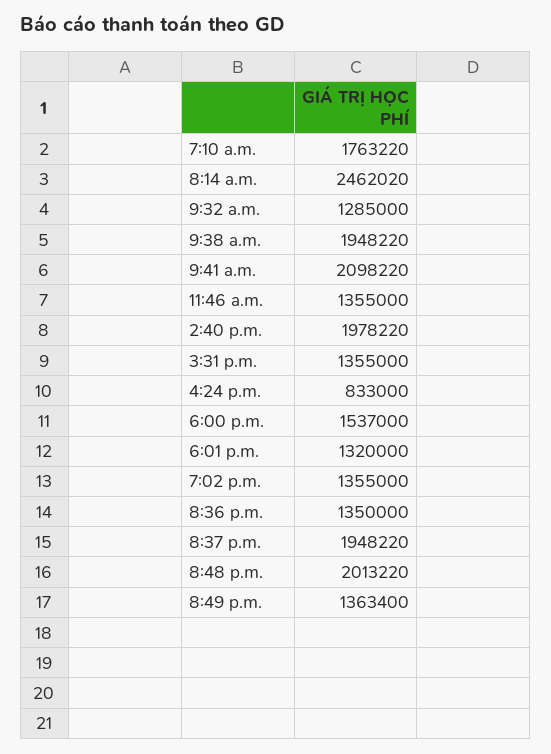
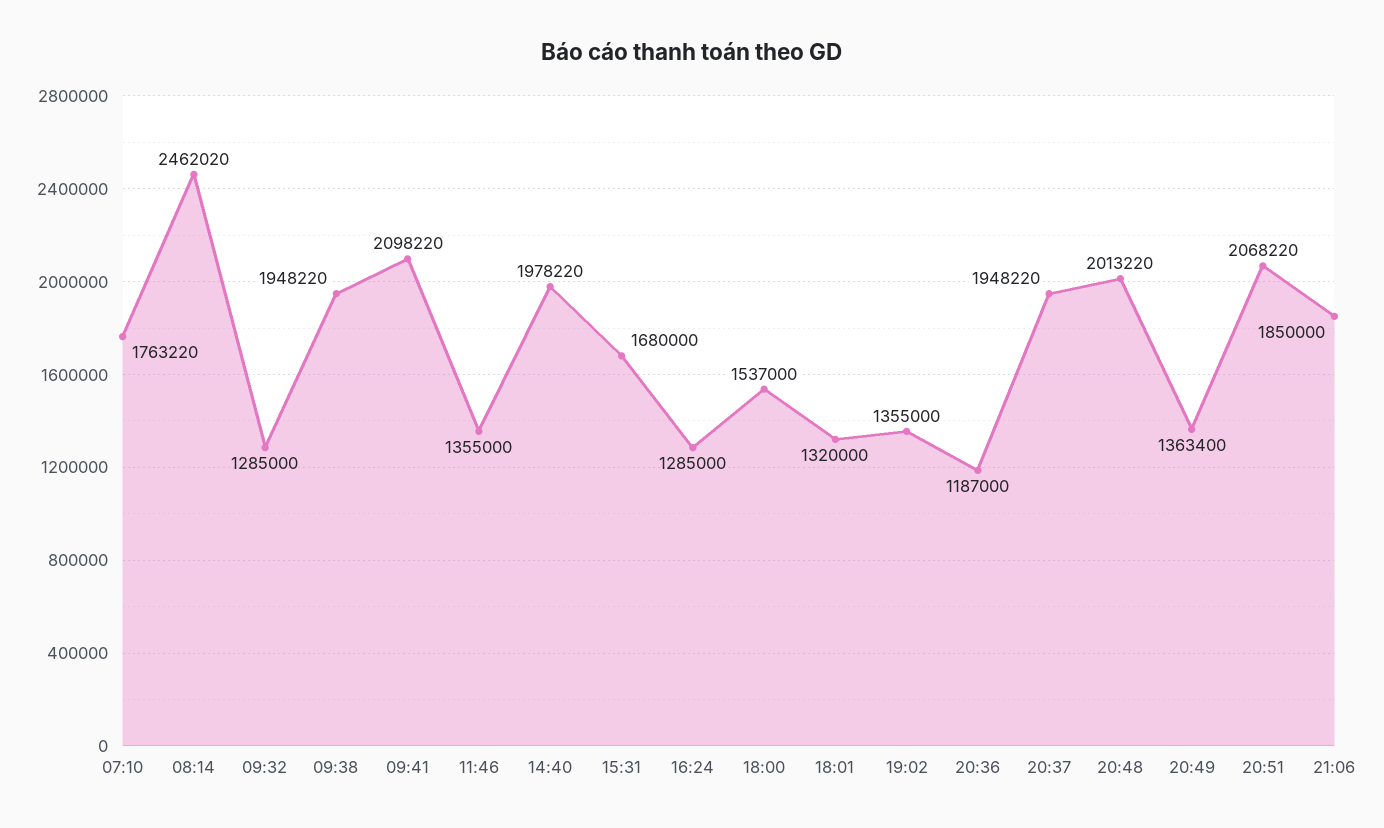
3:31 p.m.: 1355000 -> 1680000
4:24 p.m.: 833000 -> 1285000
8:36 p.m.: 1350000 -> 1187000
20:51: none -> 2068220
21:06: none -> 1850000

